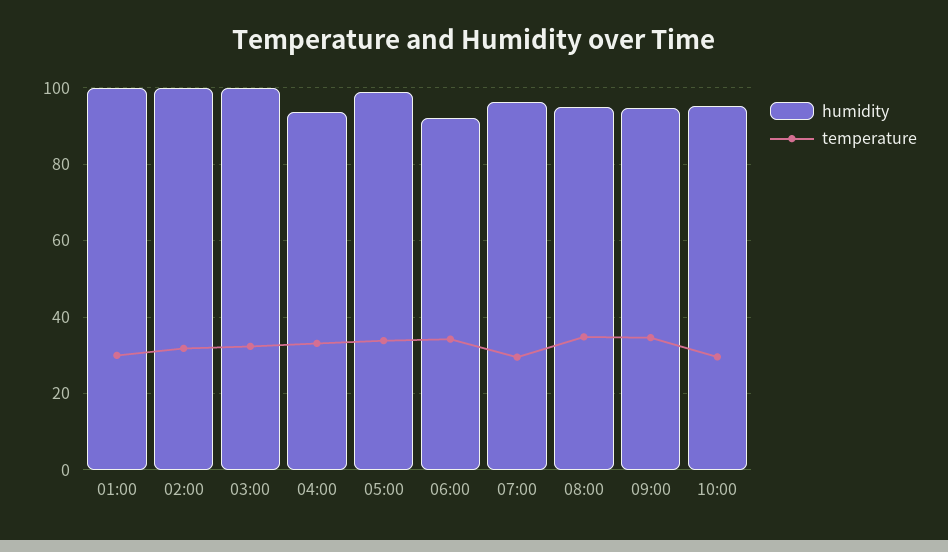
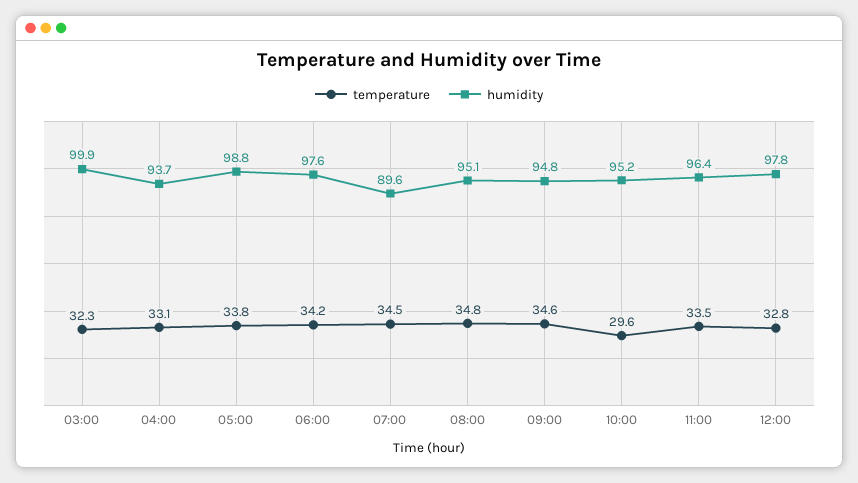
humidity, 01:00: 100 -> none
temperature, 01:00: 30 -> none
humidity, 02:00: 100 -> none
temperature, 02:00: 32 -> none
humidity, 06:00: 92 -> 97.6
humidity, 07:00: 96 -> 89.6
temperature, 07:00: 30 -> 34.5
temperature, 11:00: none -> 33.5
humidity, 11:00: none -> 96.4
temperature, 12:00: none -> 32.8
humidity, 12:00: none -> 97.8

